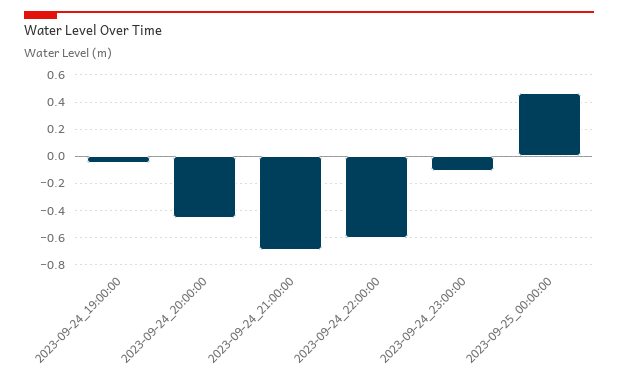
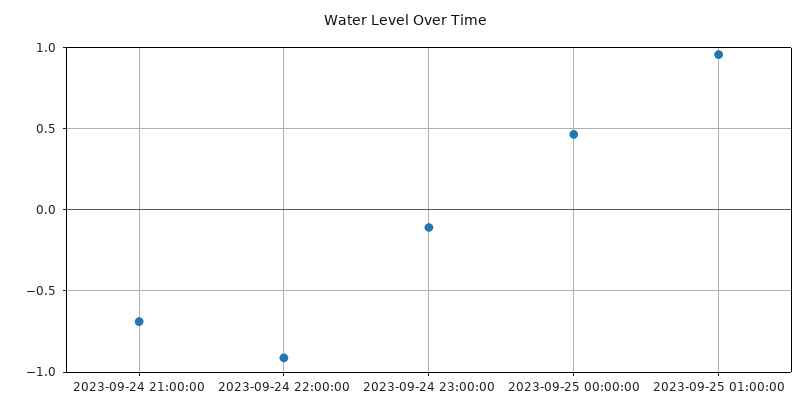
2023-09-24_19:00:00: -0.05 -> none
2023-09-24_20:00:00: -0.45 -> none
2023-09-24_22:00:00: -0.6 -> -0.9
2023-09-25 01:00:00: none -> 0.95

